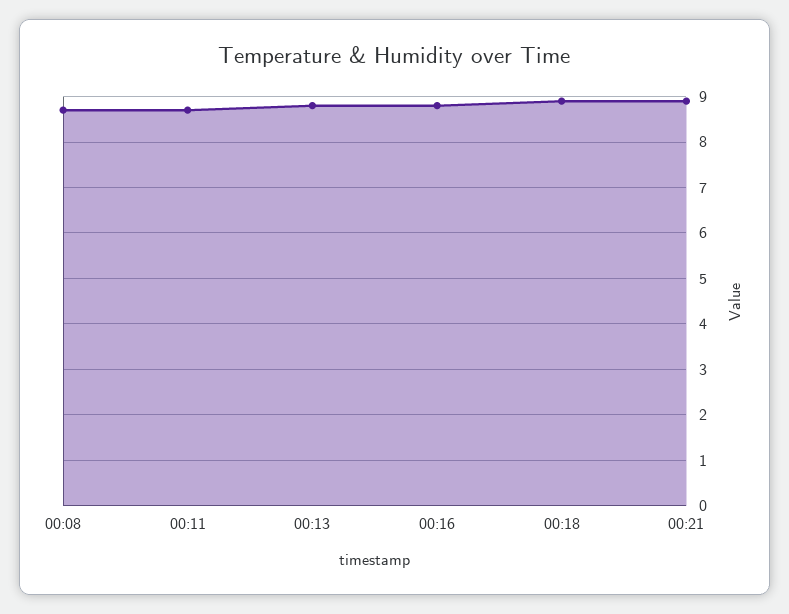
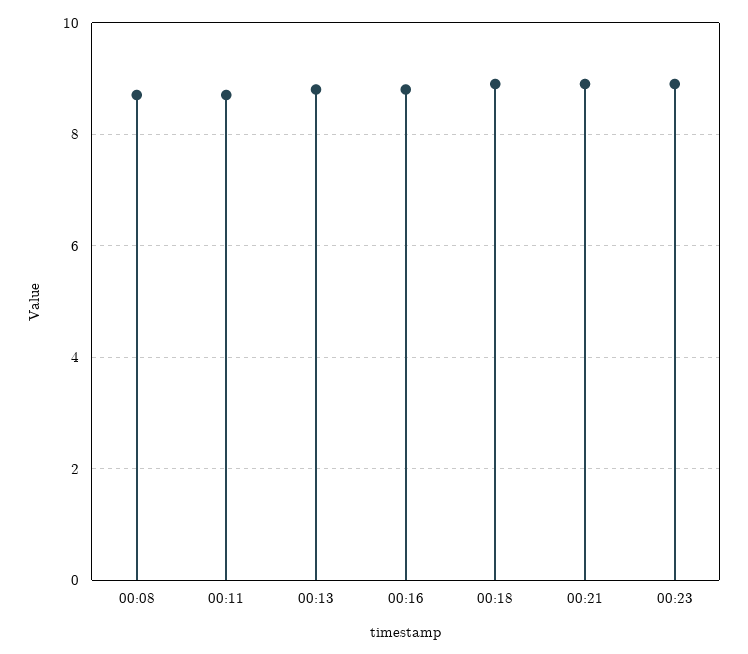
00:23: none -> 9

